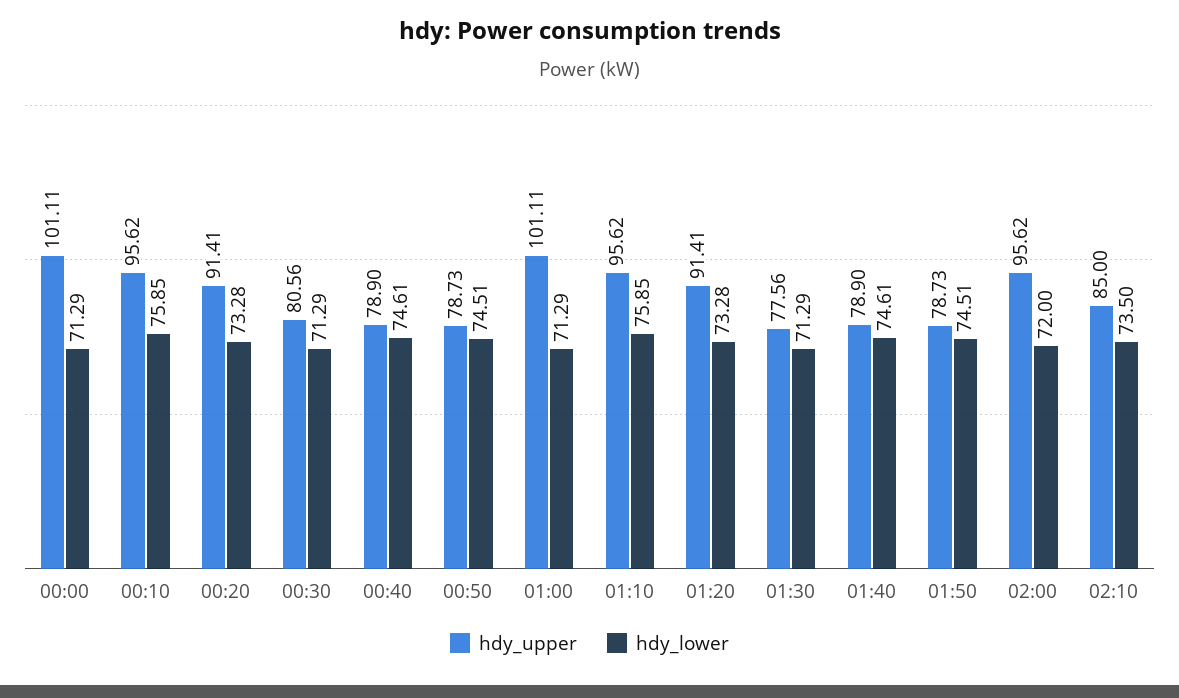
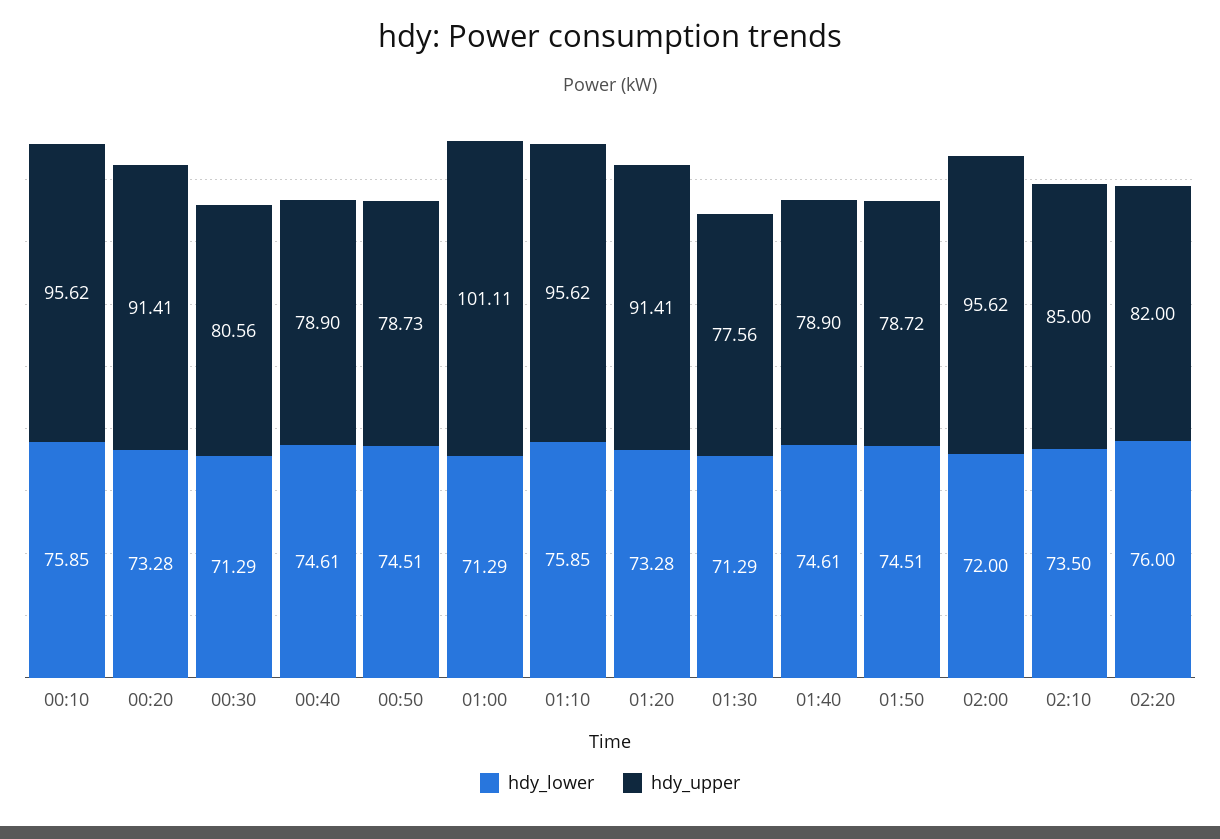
hdy_upper, 00:00: 101.11 -> none
hdy_lower, 00:00: 71.29 -> none
hdy_upper, 01:50: 78.73 -> 78.72
hdy_lower, 02:20: none -> 76
hdy_upper, 02:20: none -> 82

